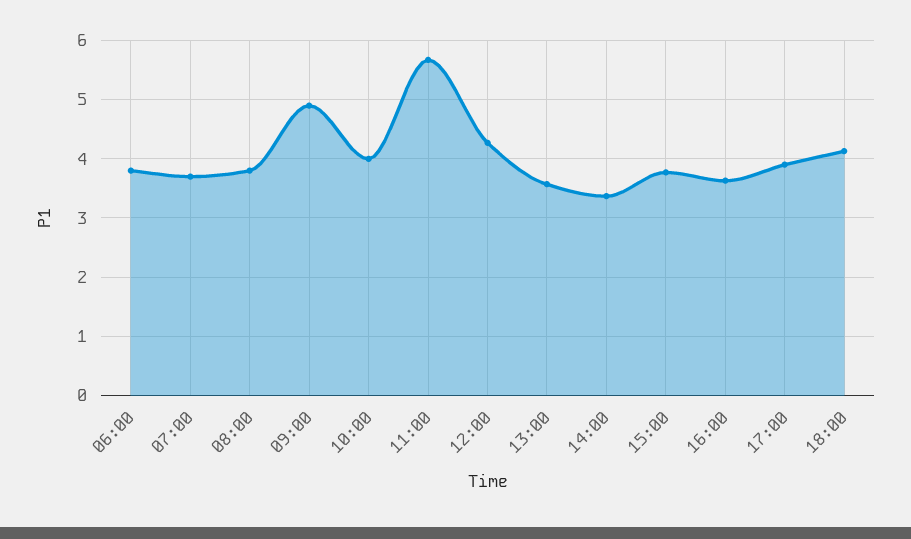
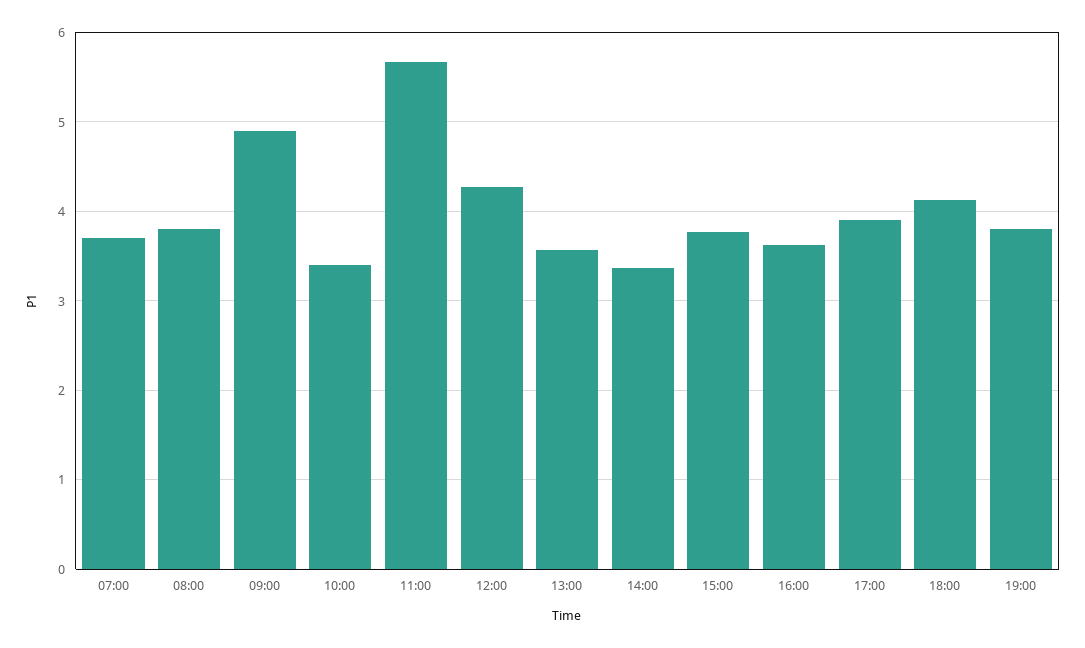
06:00: 3.8 -> none
10:00: 4 -> 3.4
19:00: none -> 3.8

